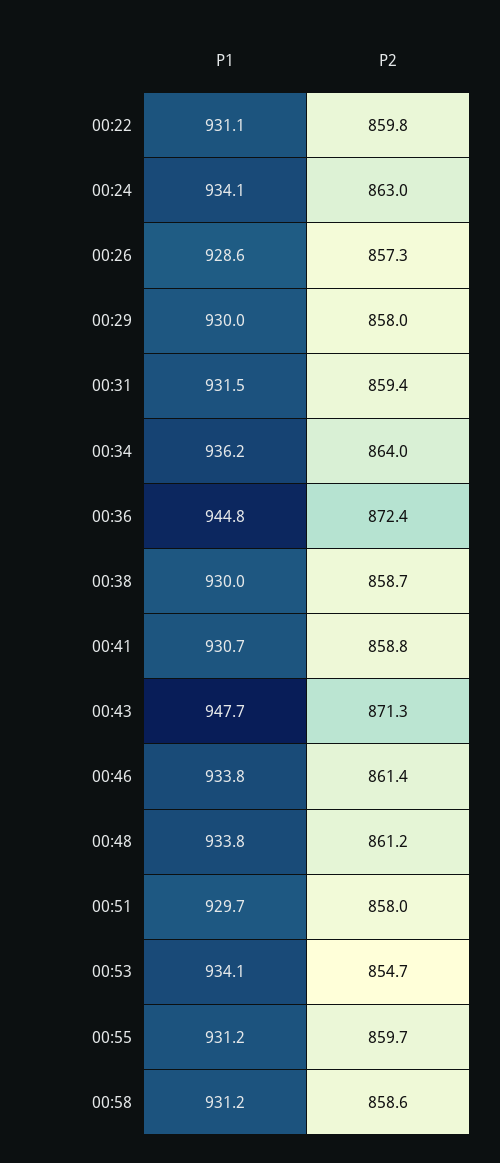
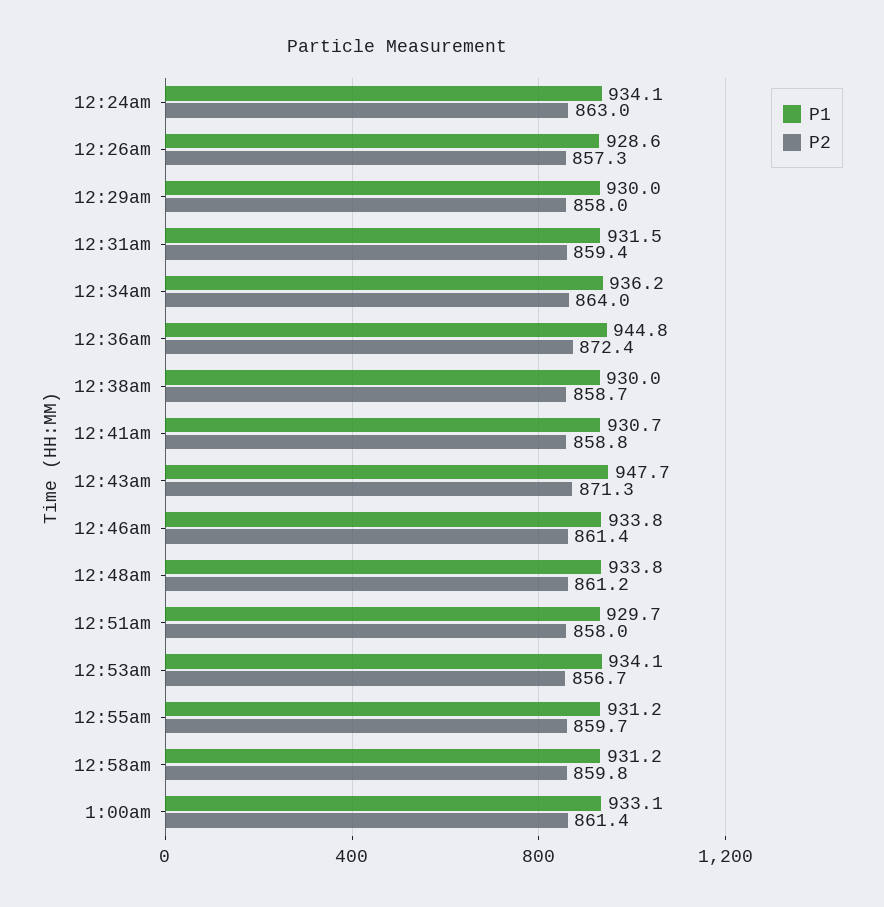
P1, 00:22: 931.1 -> none
P2, 00:22: 859.8 -> none
P2, 00:53: 854.7 -> 856.7
P2, 00:58: 858.6 -> 859.8
P1, 1:00am: none -> 933.1
P2, 1:00am: none -> 861.4

